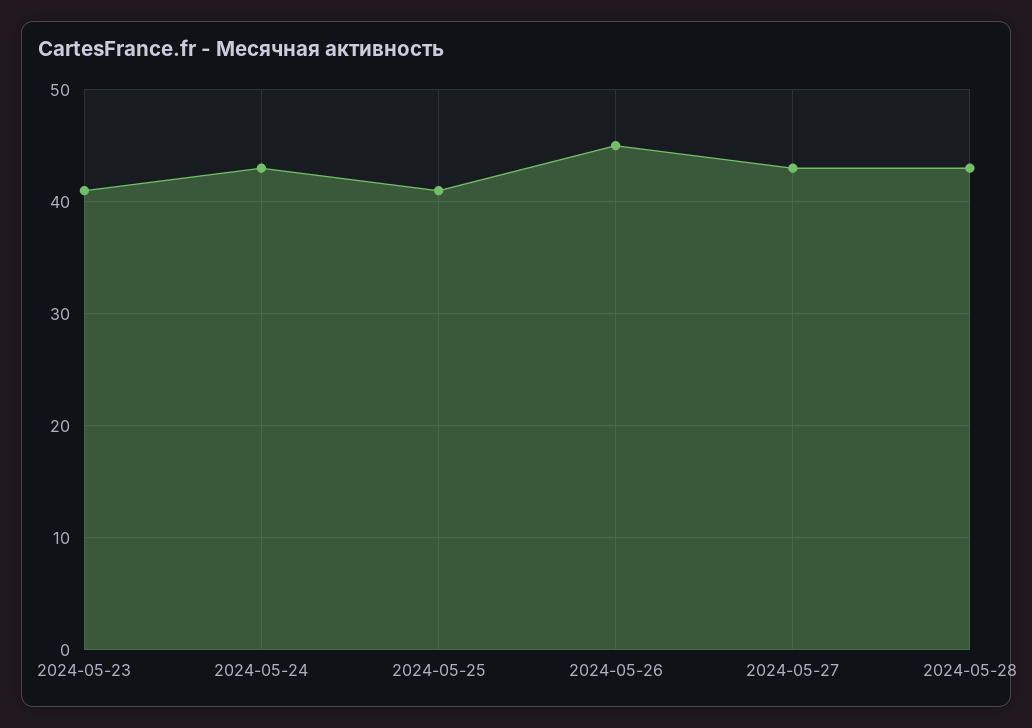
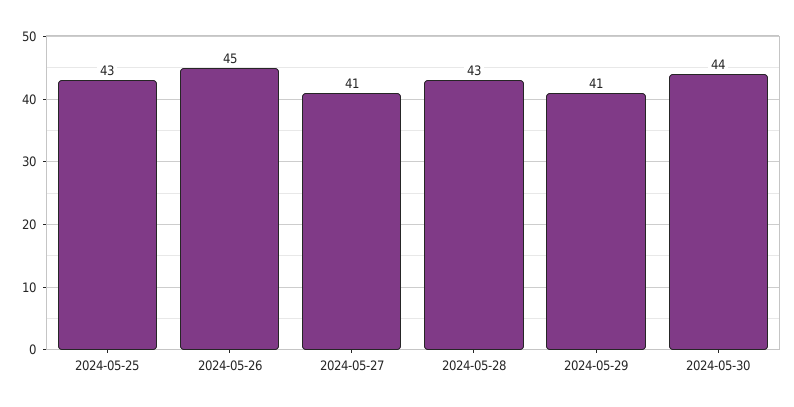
2024-05-23: 41 -> none
2024-05-24: 43 -> none
2024-05-25: 41 -> 43
2024-05-27: 43 -> 41
2024-05-29: none -> 41
2024-05-30: none -> 44

